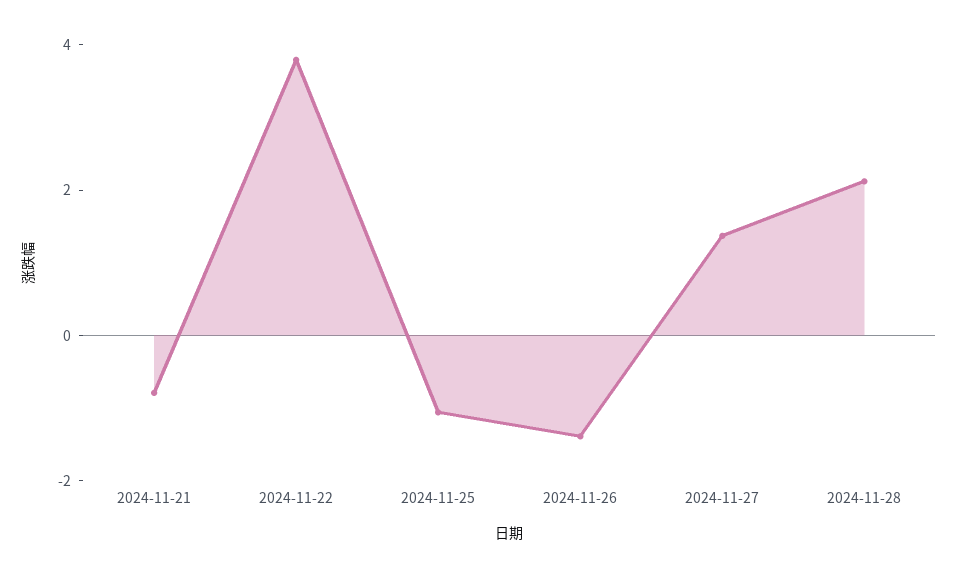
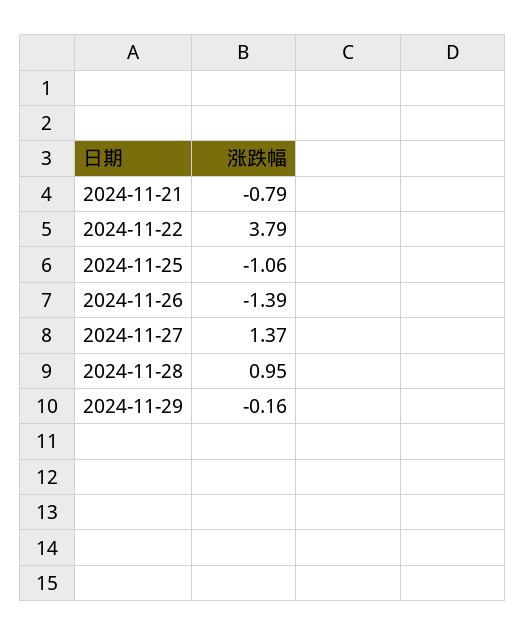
2024-11-28: 2 -> 0.95
2024-11-29: none -> -0.16

